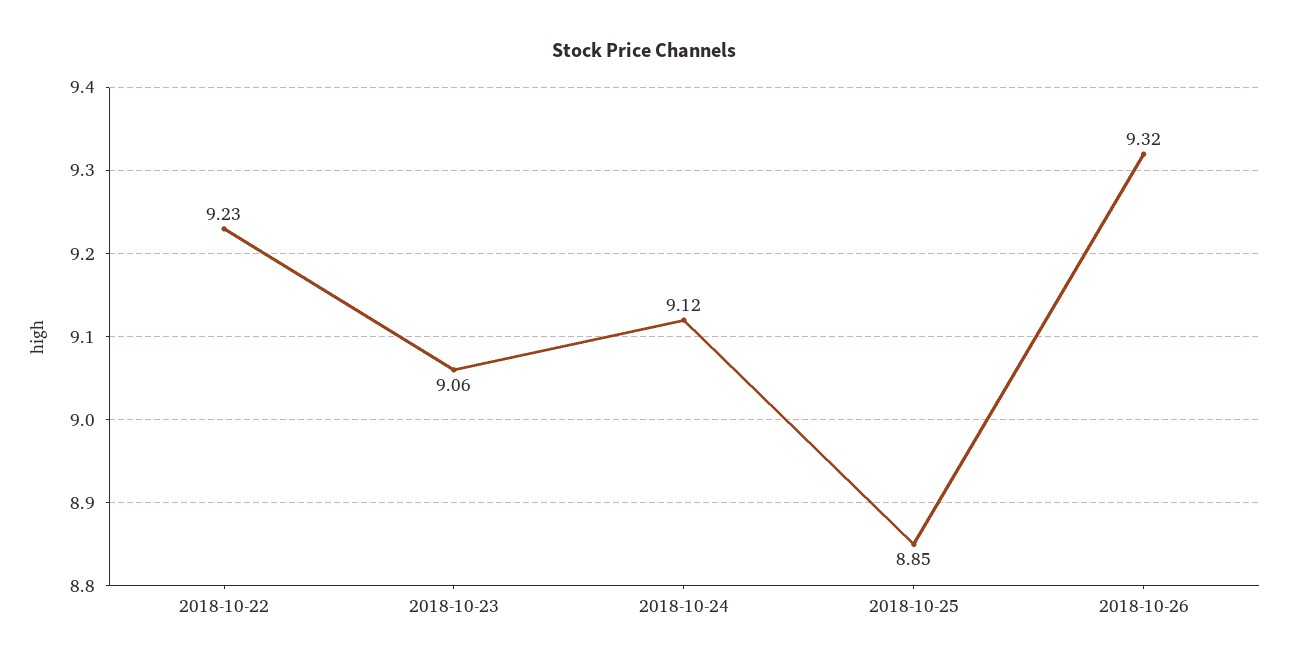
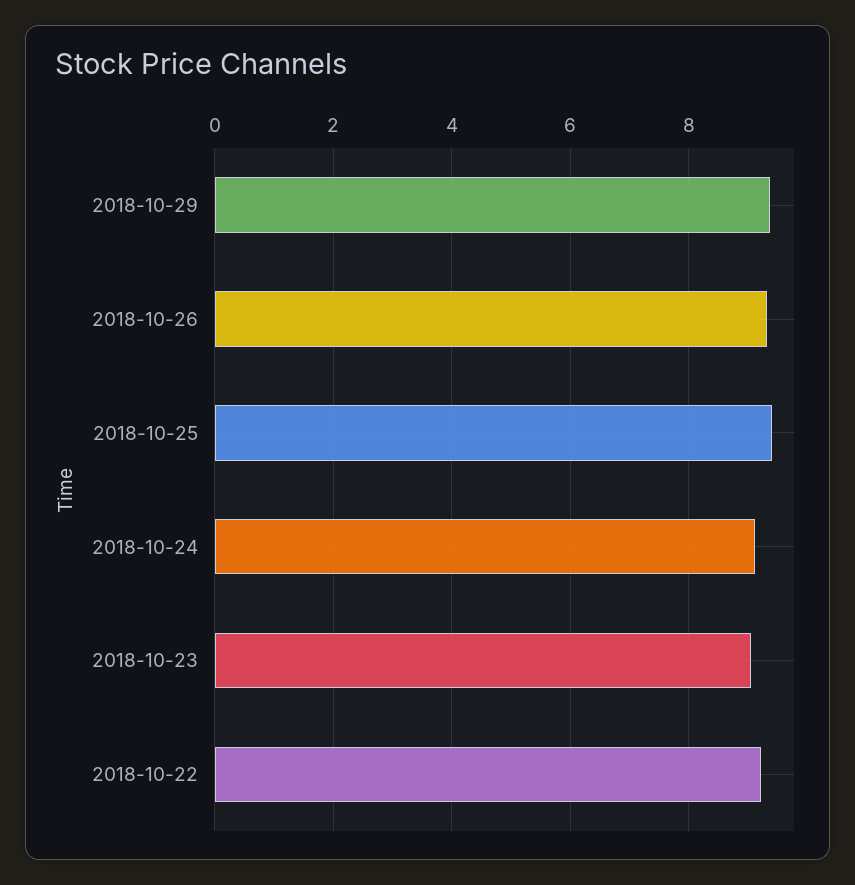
2018-10-25: 8.85 -> 9.4
2018-10-29: none -> 9.4

